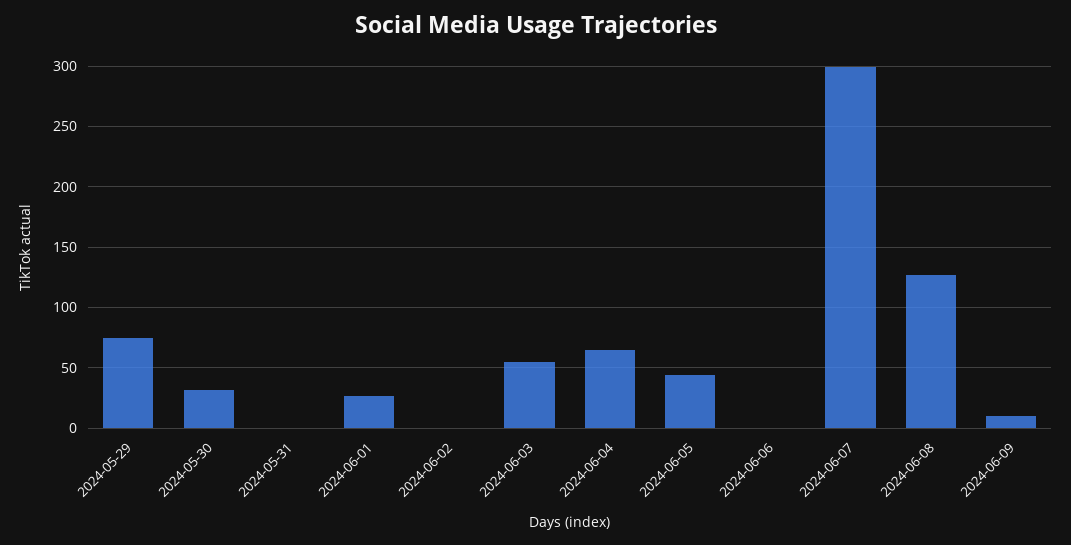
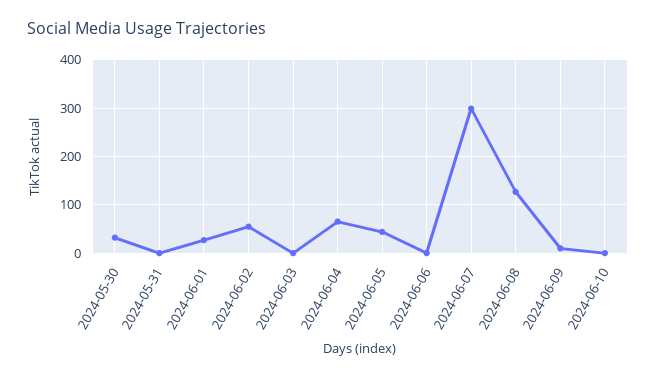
2024-05-29: 75 -> none
2024-06-02: 0 -> 60
2024-06-03: 55 -> 0
2024-06-10: none -> 0

